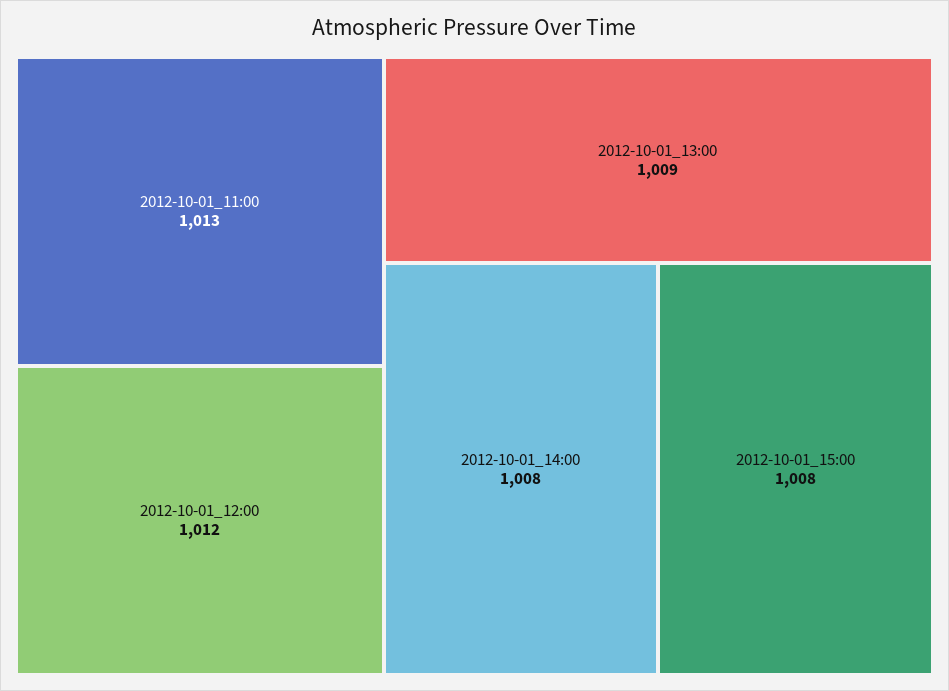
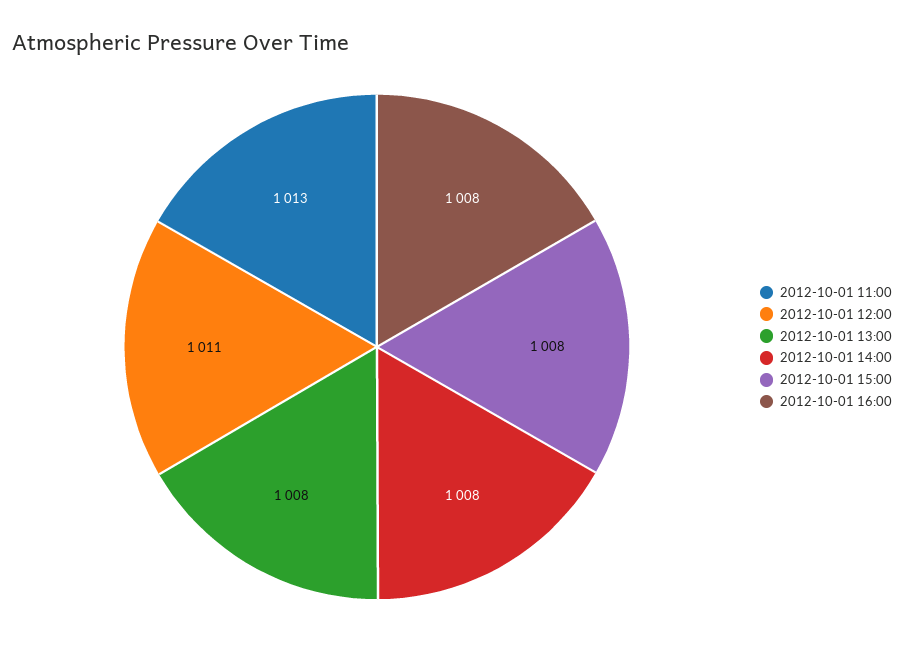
2012-10-01_12:00: 1012 -> 1011
2012-10-01_13:00: 1009 -> 1008
2012-10-01 16:00: none -> 1008

